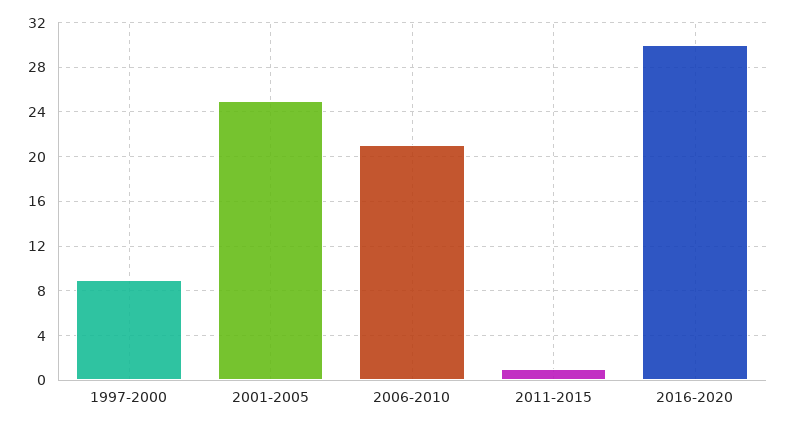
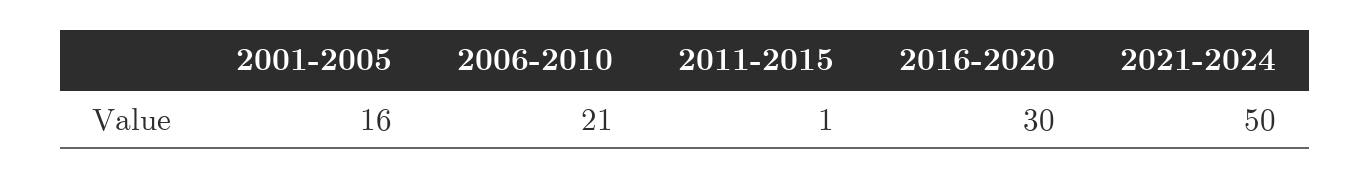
1997-2000: 9 -> none
2001-2005: 25 -> 16
2021-2024: none -> 50

